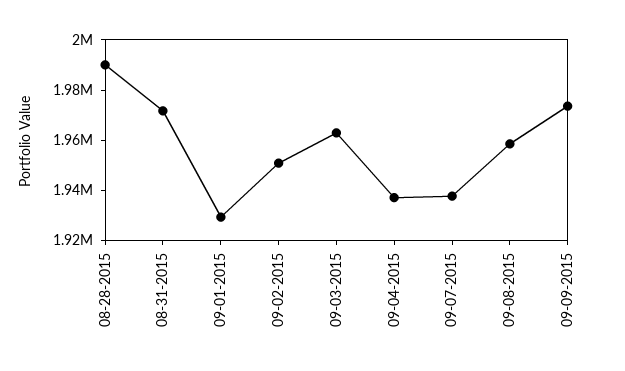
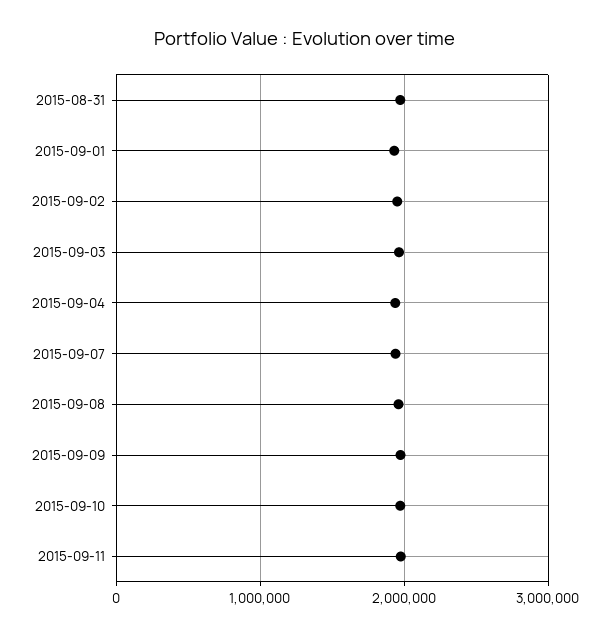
08-28-2015: 1990000 -> none
2015-09-10: none -> 2000000
2015-09-11: none -> 2000000

